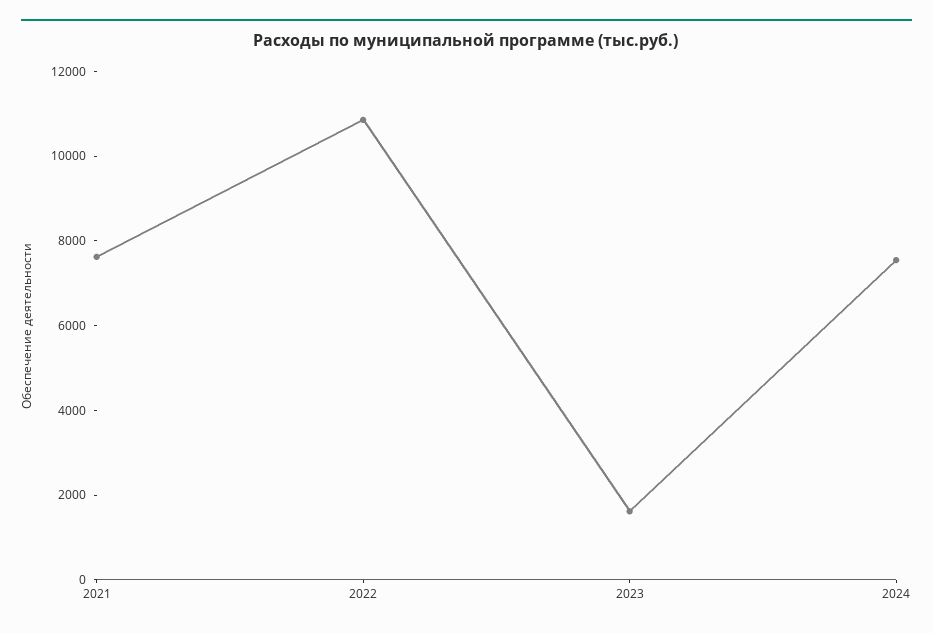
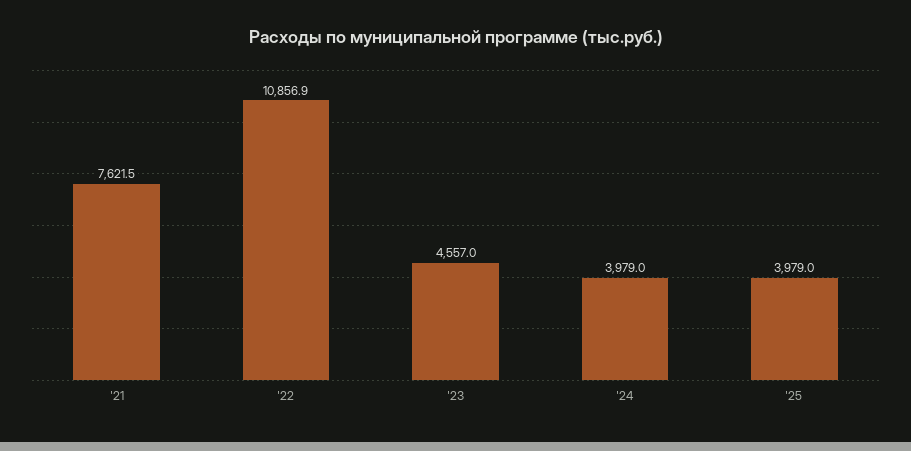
2023: 1500 -> 4557
2024: 7500 -> 3979
'25: none -> 3979

